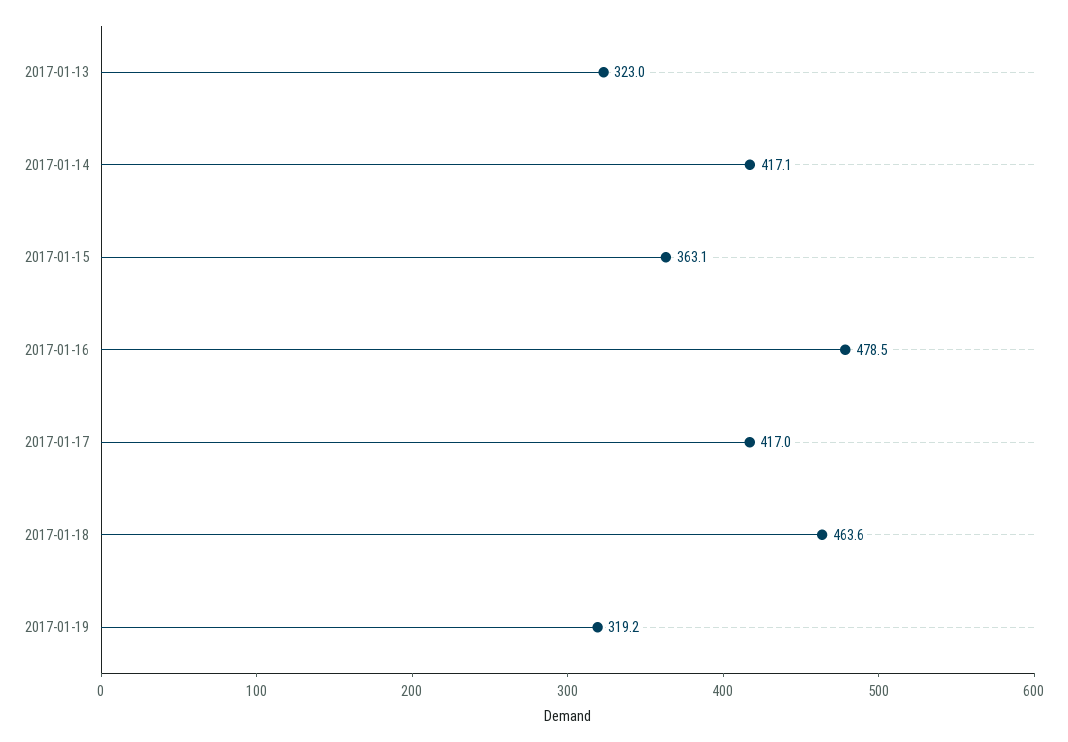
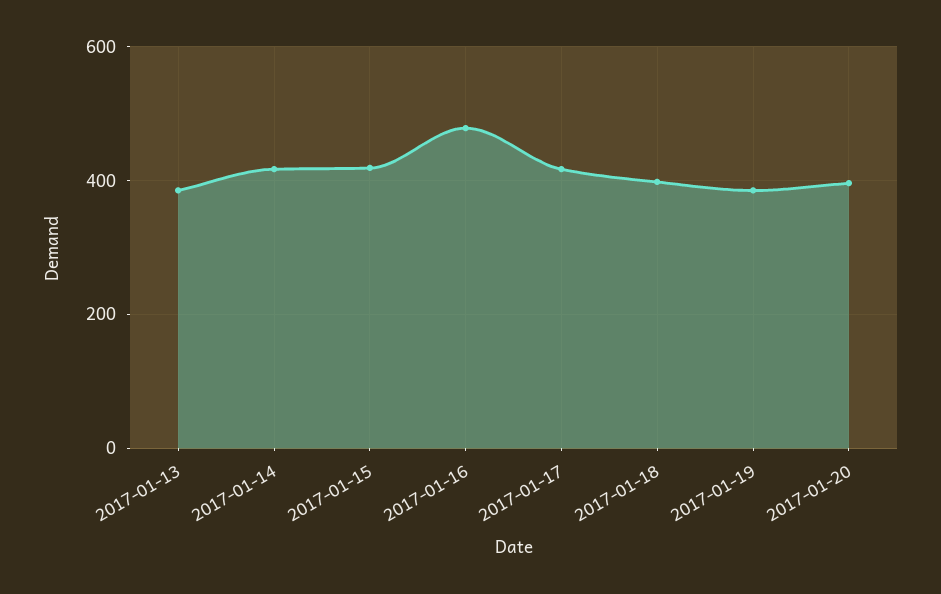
2017-01-13: 323 -> 380
2017-01-15: 363.1 -> 420
2017-01-18: 463.6 -> 400
2017-01-19: 319.2 -> 380
2017-01-20: none -> 400

